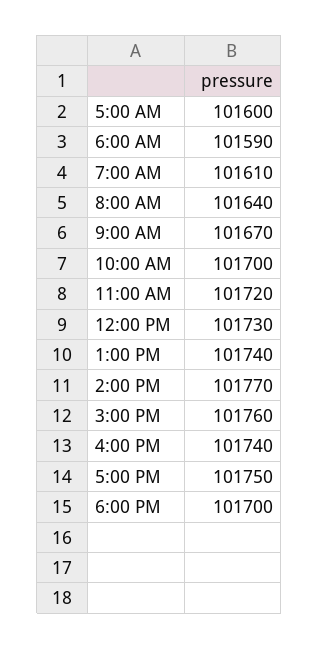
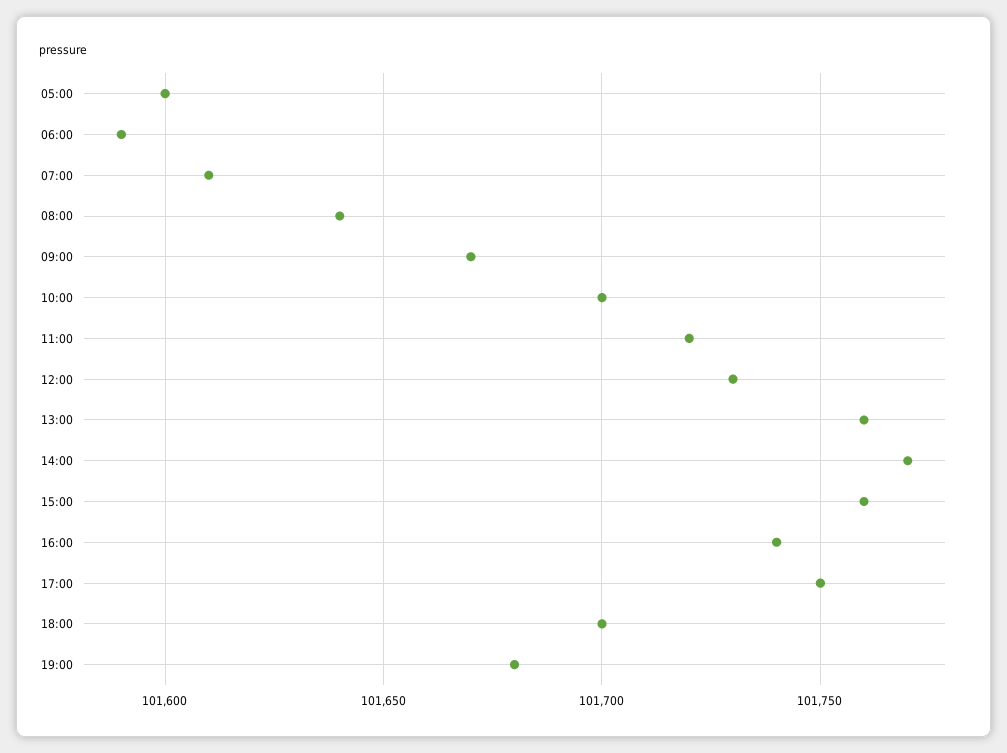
1:00 PM: 101740 -> 101760
19:00: none -> 101680

